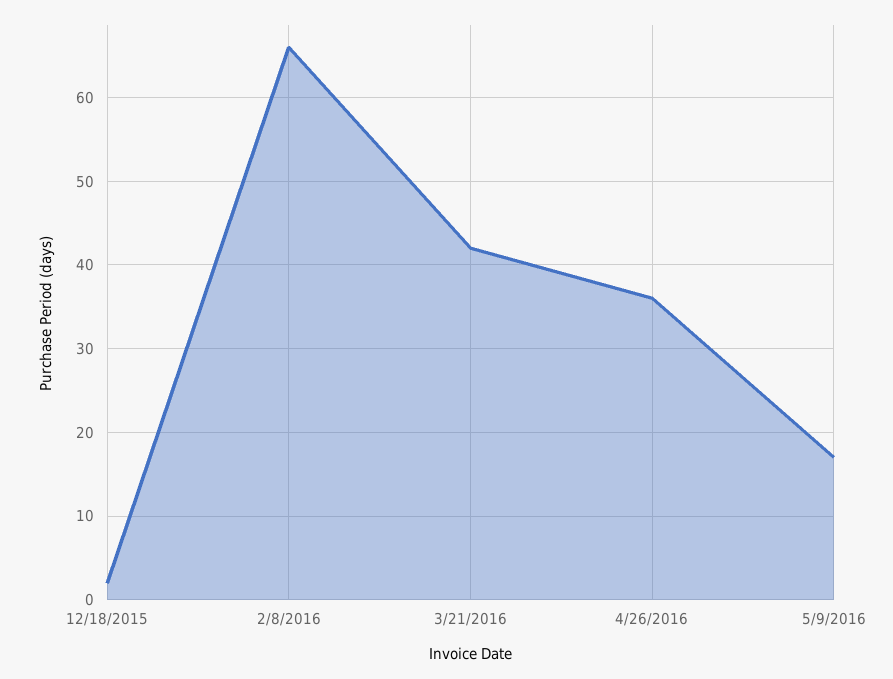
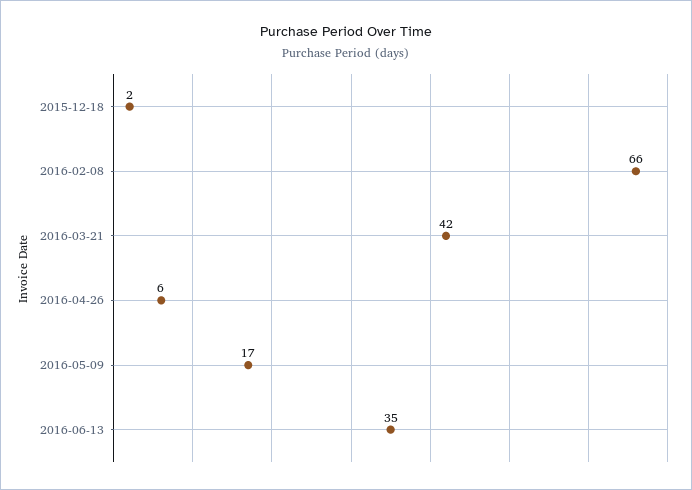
4/26/2016: 36 -> 6
2016-06-13: none -> 35

